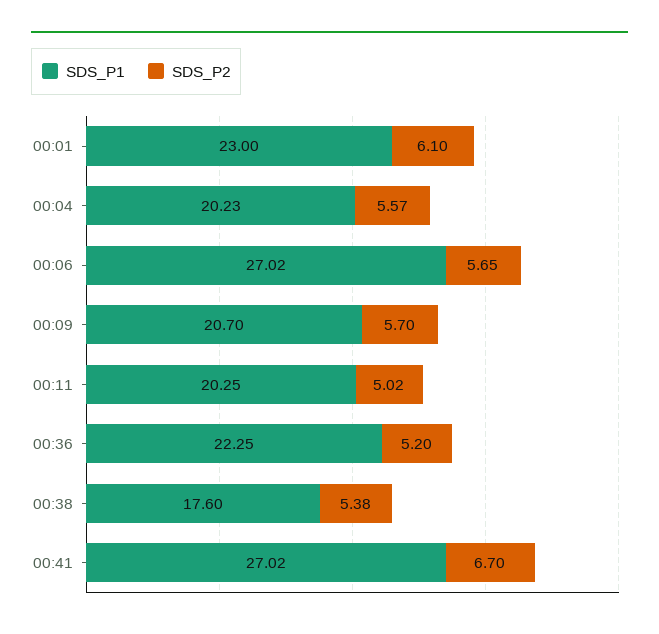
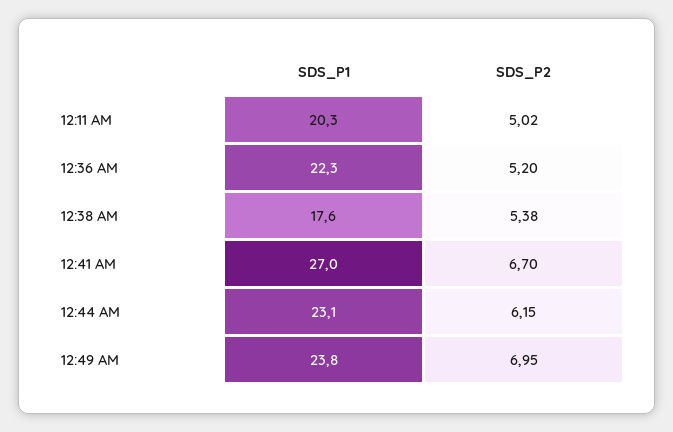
SDS_P1, 00:01: 23 -> none
SDS_P2, 00:01: 6.1 -> none
SDS_P1, 00:04: 20.23 -> none
SDS_P2, 00:04: 5.57 -> none
SDS_P1, 00:06: 27.02 -> none
SDS_P2, 00:06: 5.65 -> none
SDS_P1, 00:09: 20.7 -> none
SDS_P2, 00:09: 5.7 -> none
SDS_P1, 12:44 AM: none -> 23.1
SDS_P2, 12:44 AM: none -> 6.15
SDS_P1, 12:49 AM: none -> 23.8
SDS_P2, 12:49 AM: none -> 6.95

